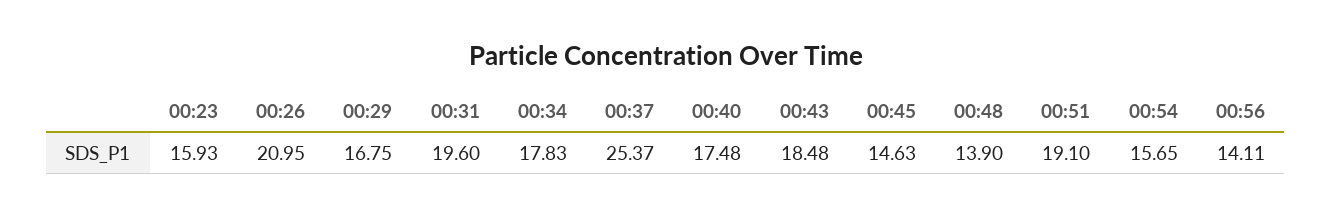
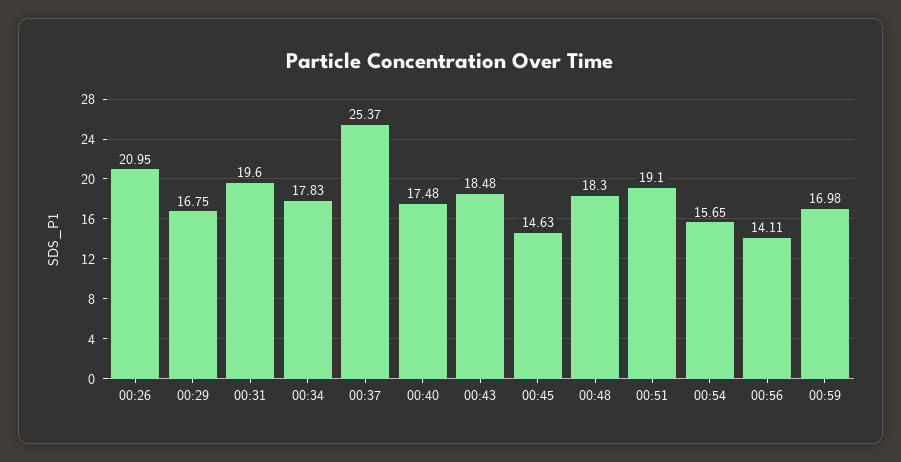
00:23: 15.93 -> none
00:48: 13.9 -> 18.3
00:59: none -> 16.98

